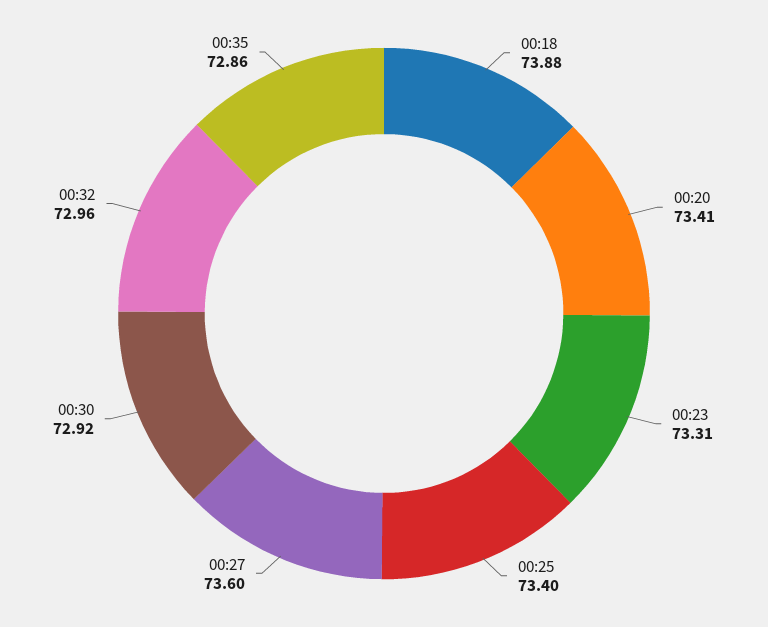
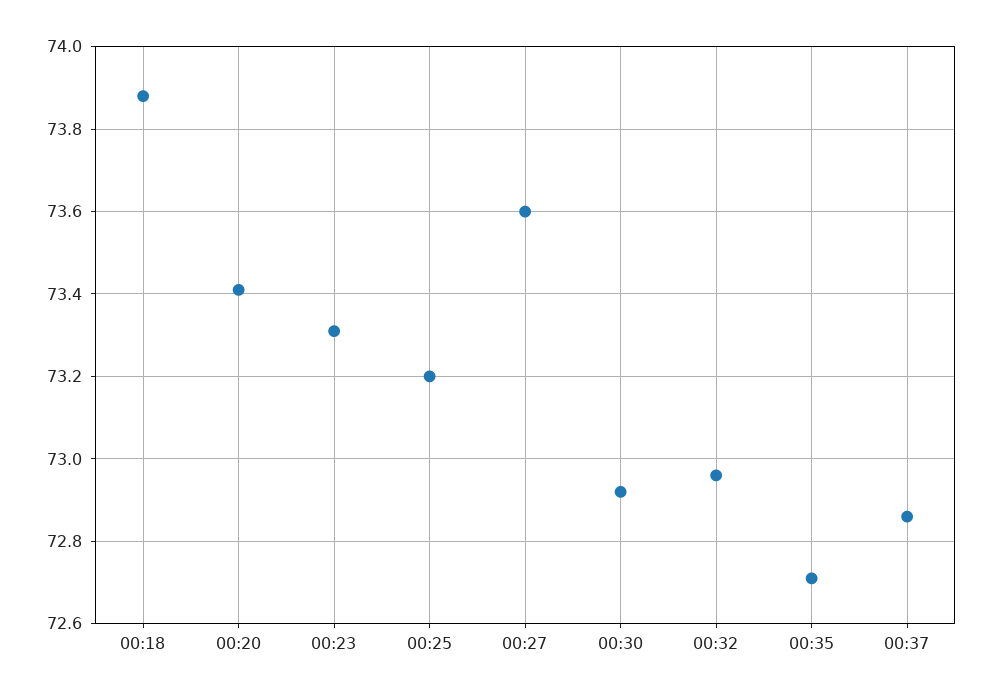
00:25: 73.4 -> 73.2
00:35: 72.86 -> 72.7
00:37: none -> 72.85

